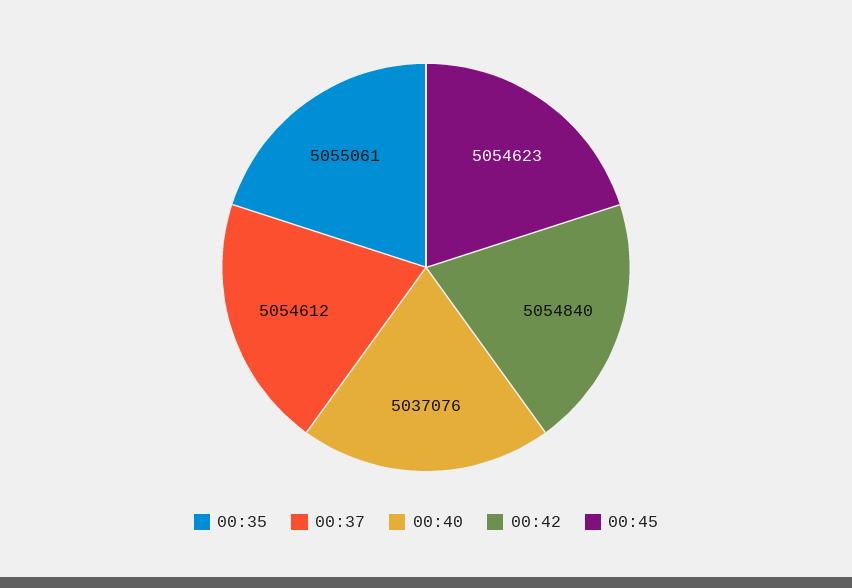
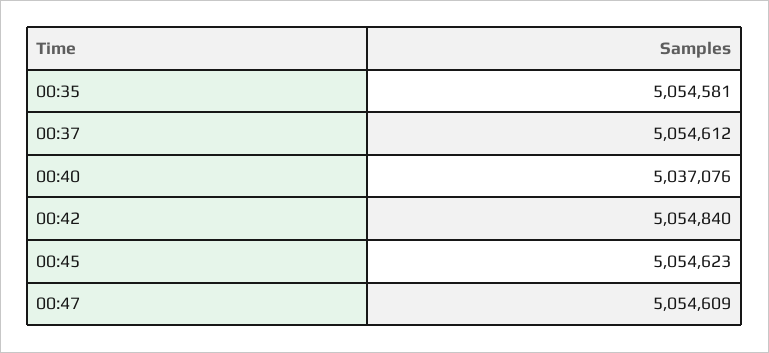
00:35: 5055061 -> 5054581
00:47: none -> 5054609

